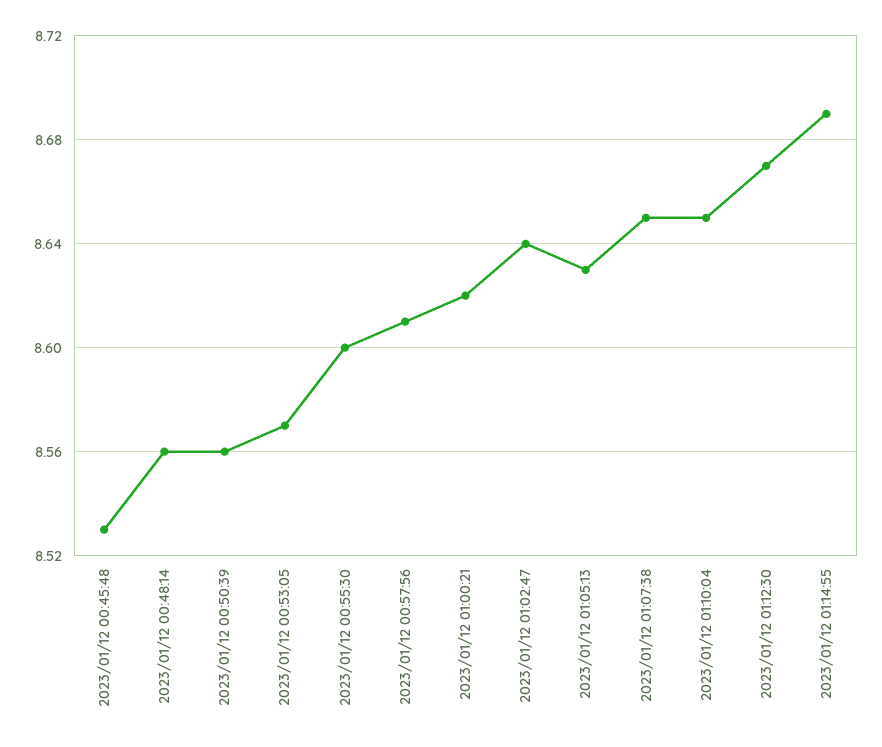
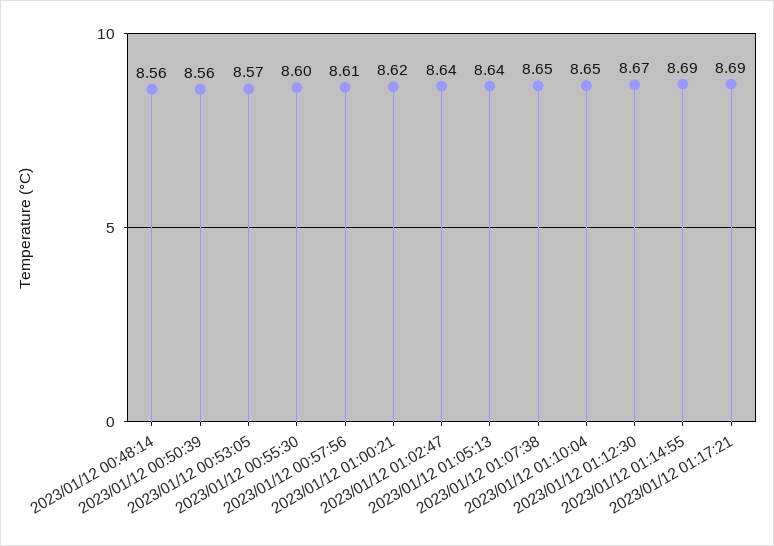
2023/01/12 00:45:48: 8.53 -> none
2023/01/12 01:05:13: 8.63 -> 8.64
2023/01/12 01:17:21: none -> 8.69

